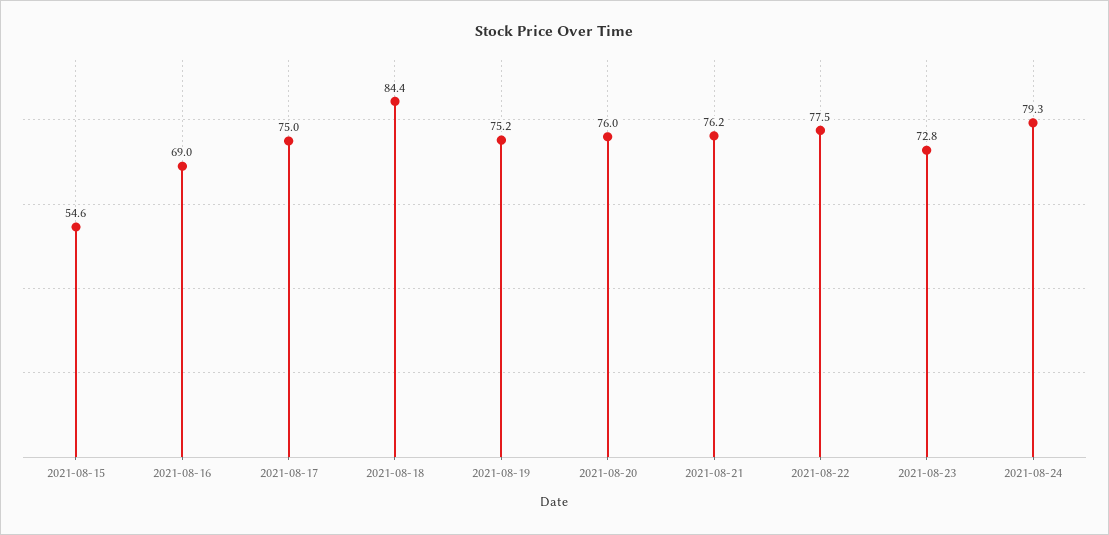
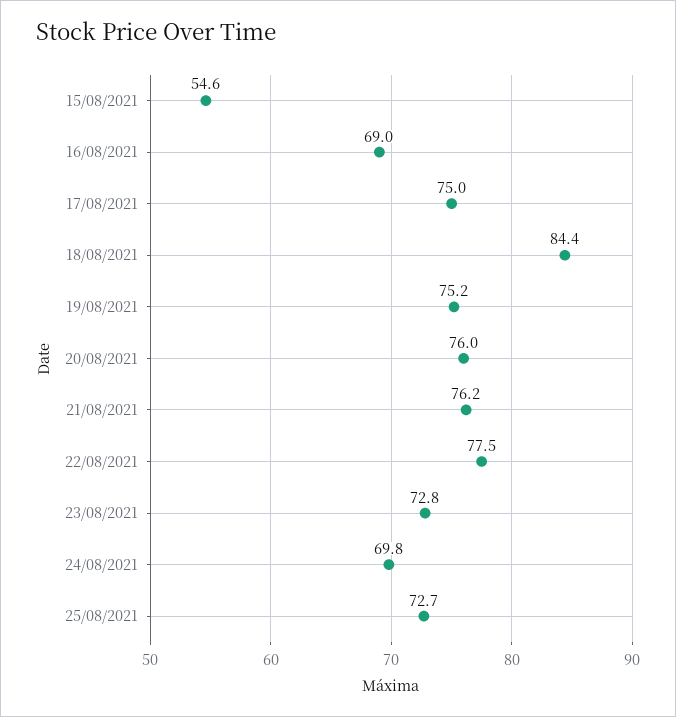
2021-08-24: 79.3 -> 69.8
25/08/2021: none -> 72.7

